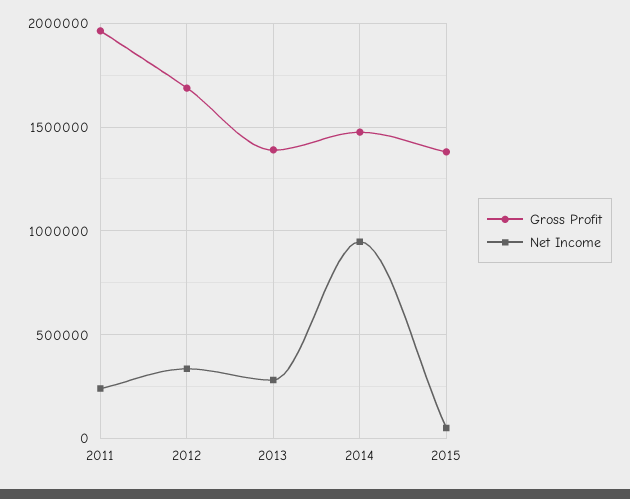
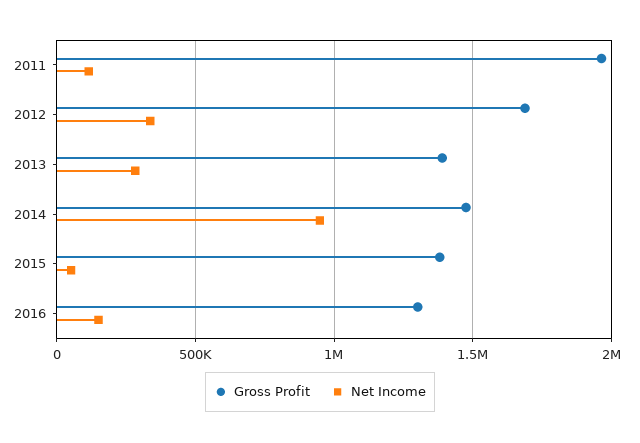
Net Income, 2011: 250000 -> 100000
Gross Profit, 2016: none -> 1300000
Net Income, 2016: none -> 150000

